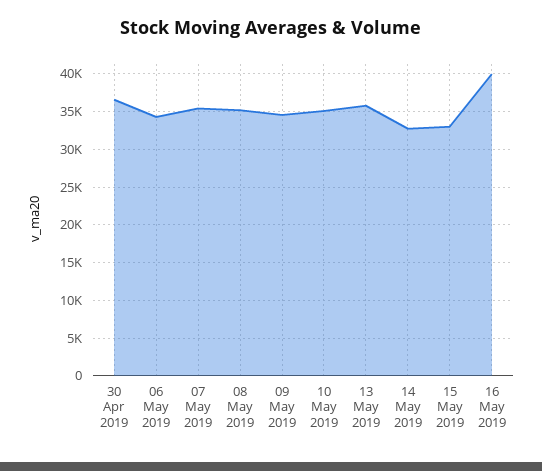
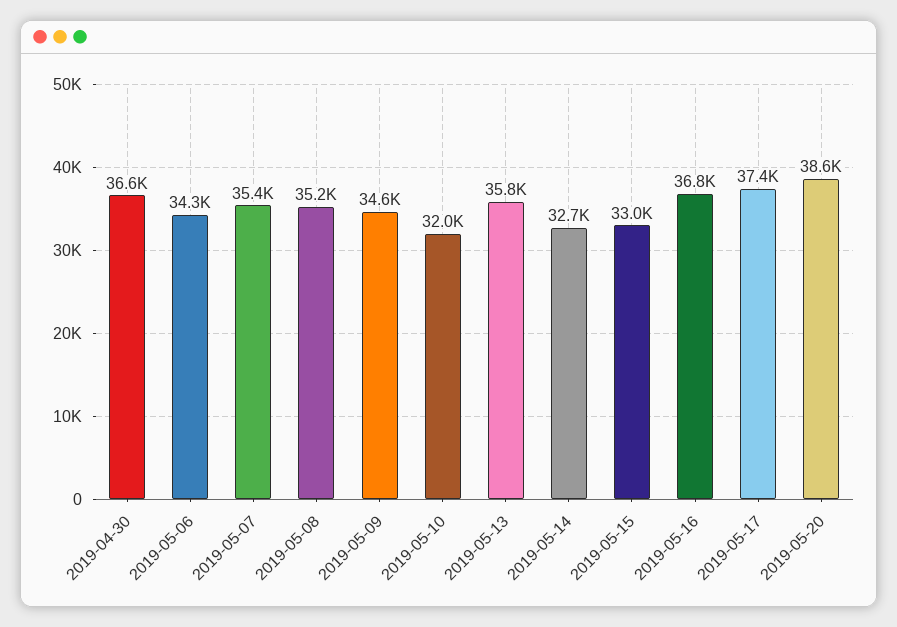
10 May 2019: 35000 -> 32000
16 May 2019: 40000 -> 36800
2019-05-17: none -> 37400
2019-05-20: none -> 38600

